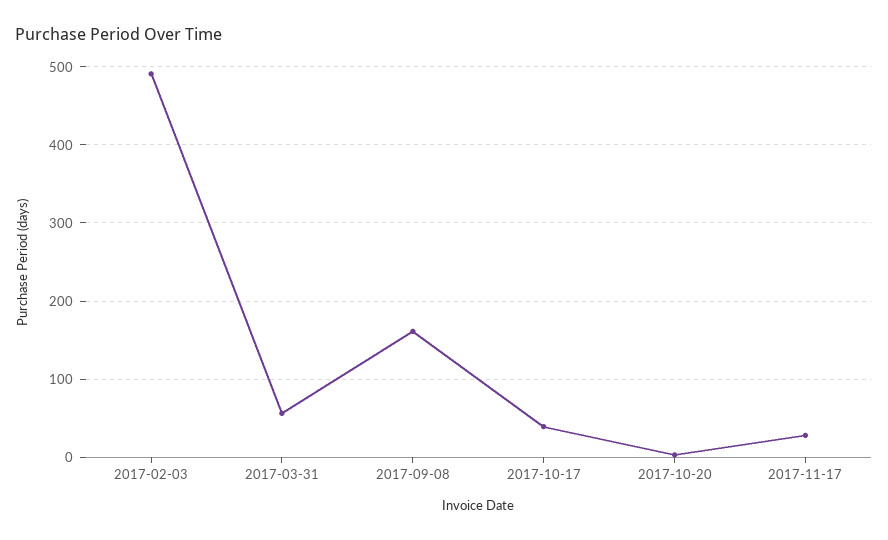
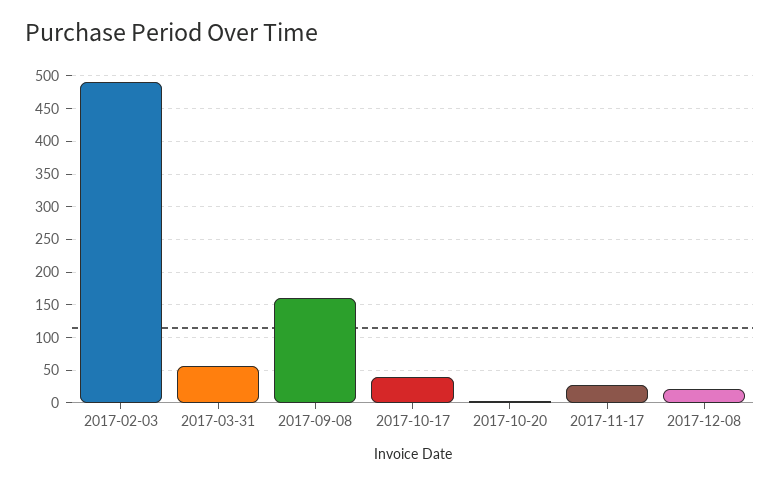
2017-12-08: none -> 20

